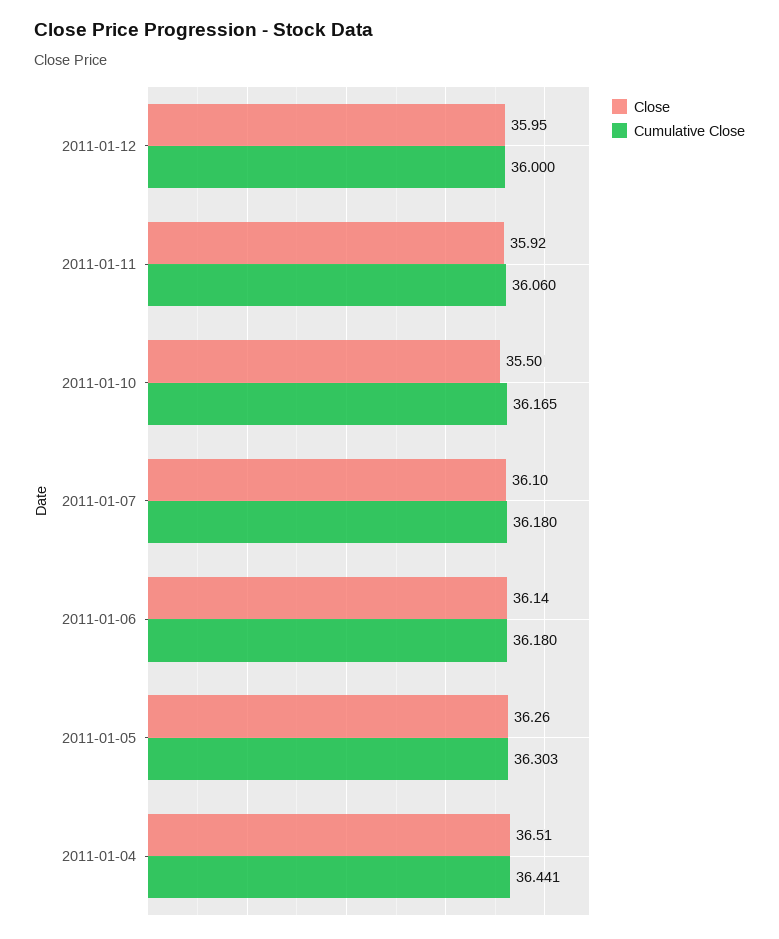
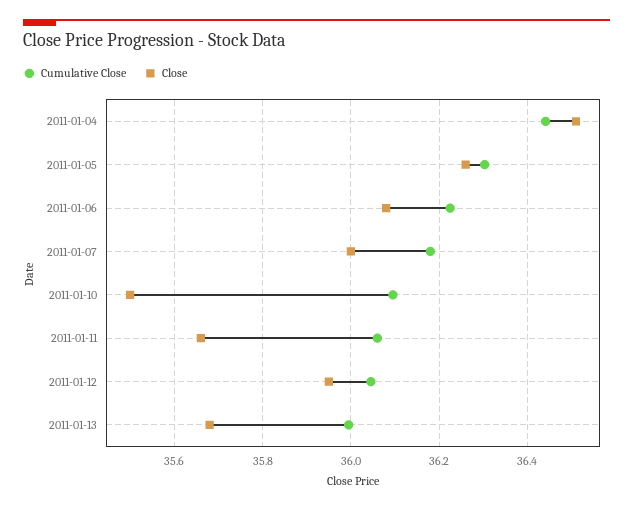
Cumulative Close, 2011-01-12: 36 -> 36.04
Close, 2011-01-11: 35.92 -> 35.66
Cumulative Close, 2011-01-10: 36.165 -> 36.1
Close, 2011-01-07: 36.1 -> 36
Close, 2011-01-06: 36.14 -> 36.08
Cumulative Close, 2011-01-06: 36.18 -> 36.22
Cumulative Close, 2011-01-13: none -> 36
Close, 2011-01-13: none -> 35.68

